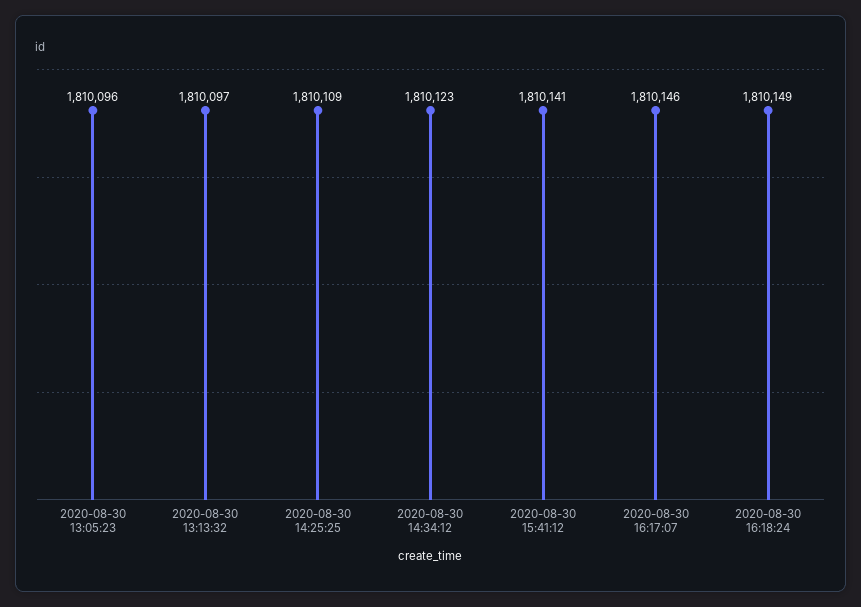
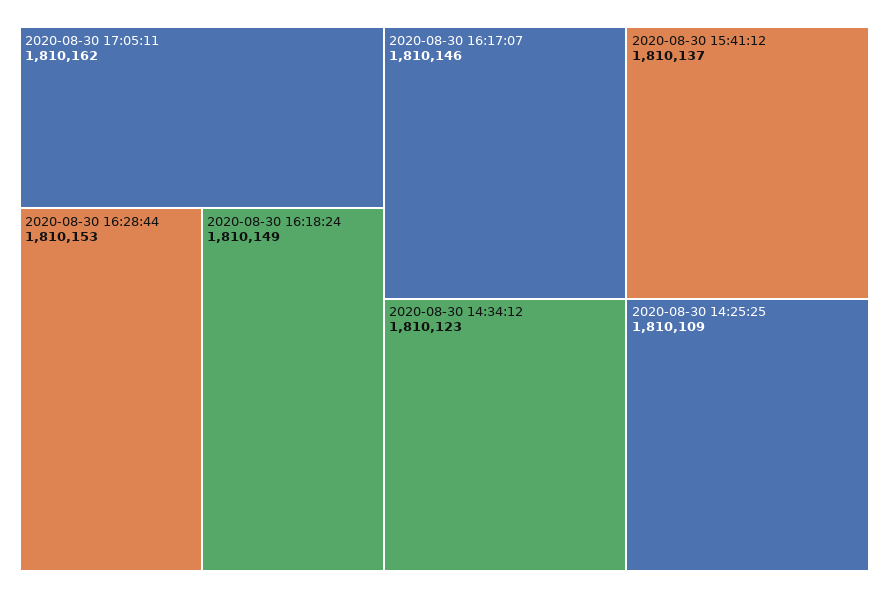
2020-08-30 13:05:23: 1810096 -> none
2020-08-30 13:13:32: 1810097 -> none
2020-08-30 15:41:12: 1810141 -> 1810137
2020-08-30 17:05:11: none -> 1810162
2020-08-30 16:28:44: none -> 1810153

